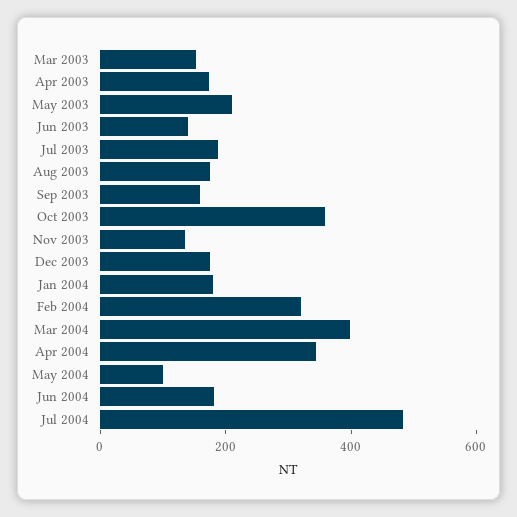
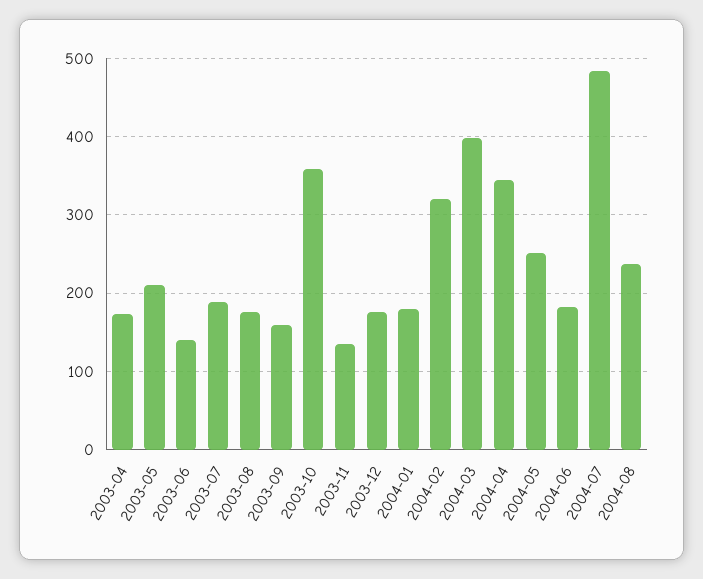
Mar 2003: 150 -> none
May 2004: 100 -> 250
2004-08: none -> 240

